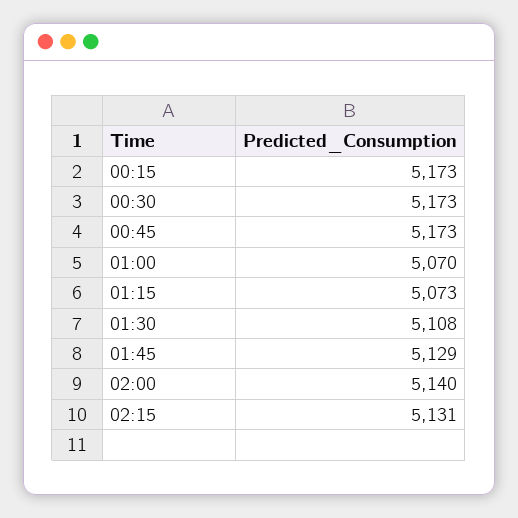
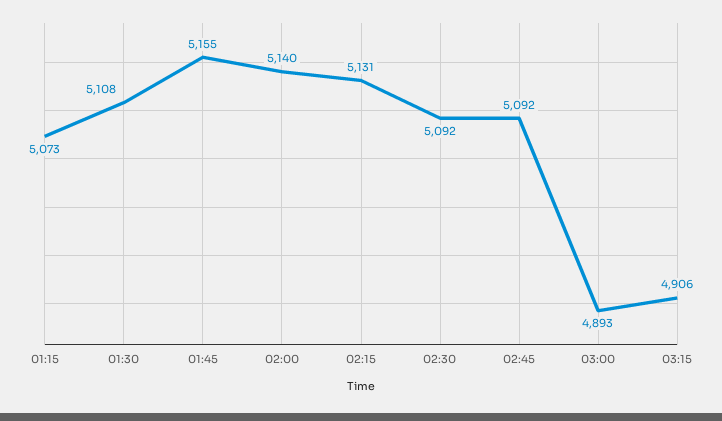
00:15: 5173 -> none
00:30: 5173 -> none
00:45: 5173 -> none
01:00: 5070 -> none
01:45: 5129 -> 5155
02:30: none -> 5092
02:45: none -> 5092
03:00: none -> 4893
03:15: none -> 4906

